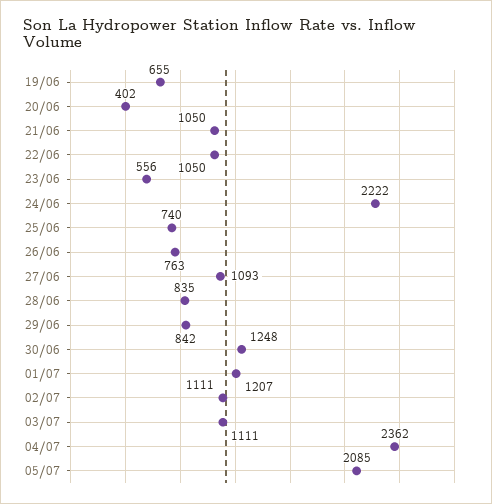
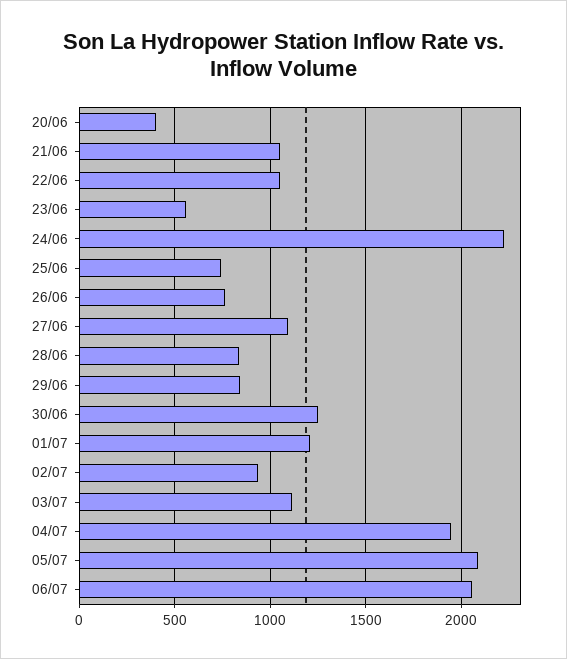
19/06: 655 -> none
02/07: 1111 -> 950
04/07: 2362 -> 1950
06/07: none -> 2050

